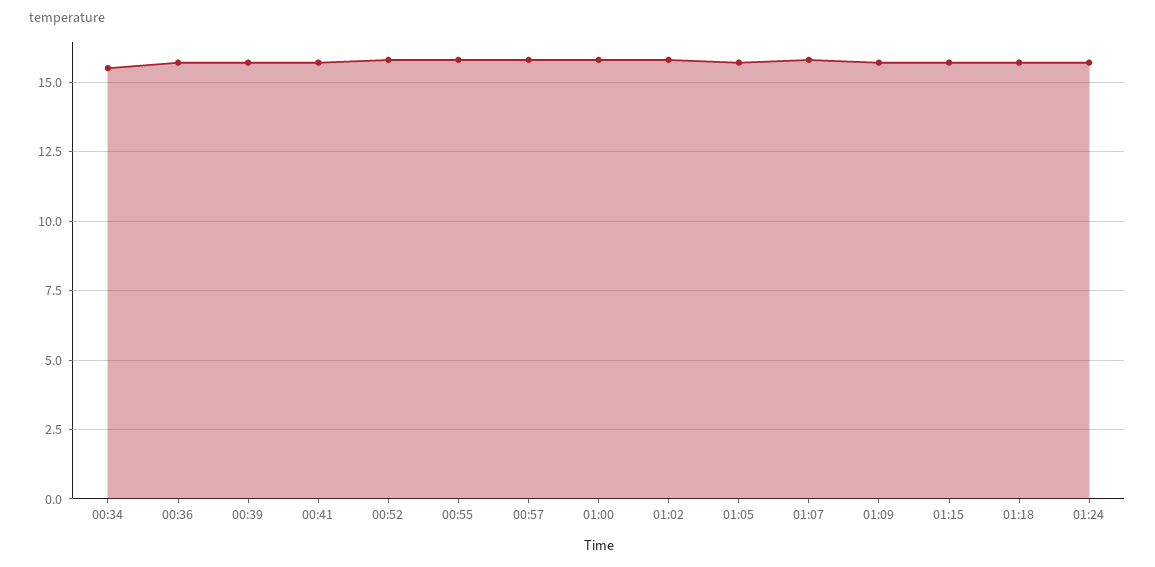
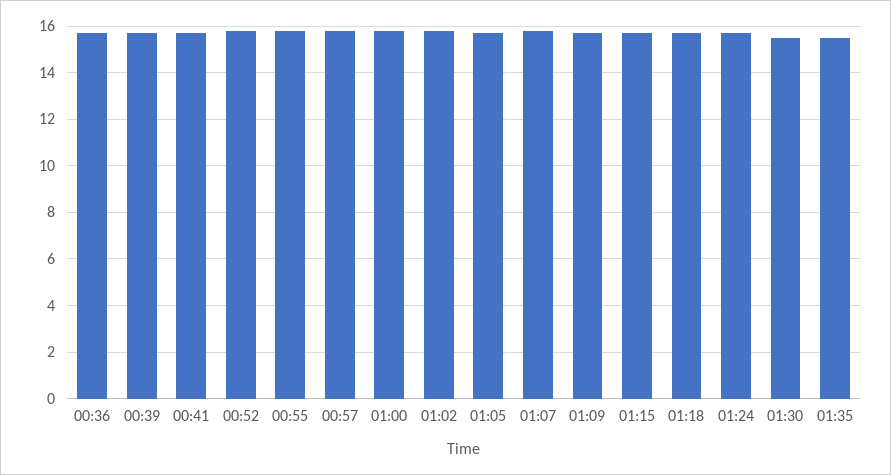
00:34: 15.5 -> none
01:30: none -> 15.5
01:35: none -> 15.5

